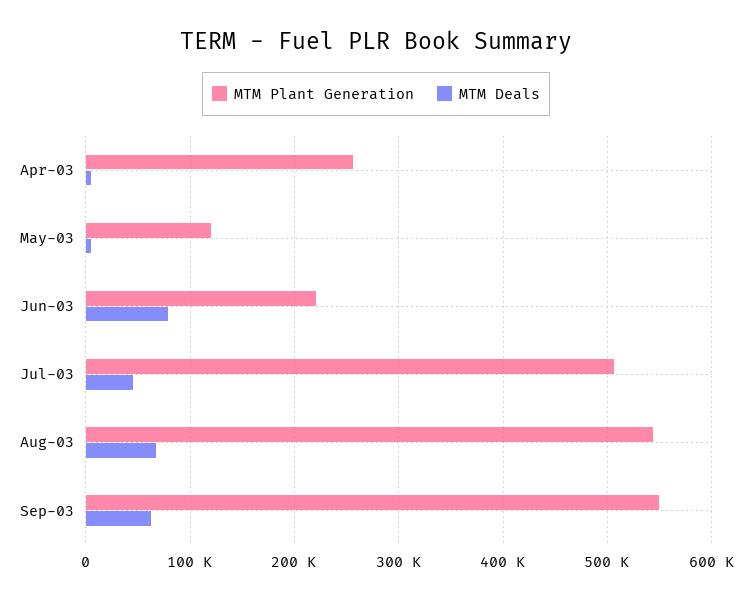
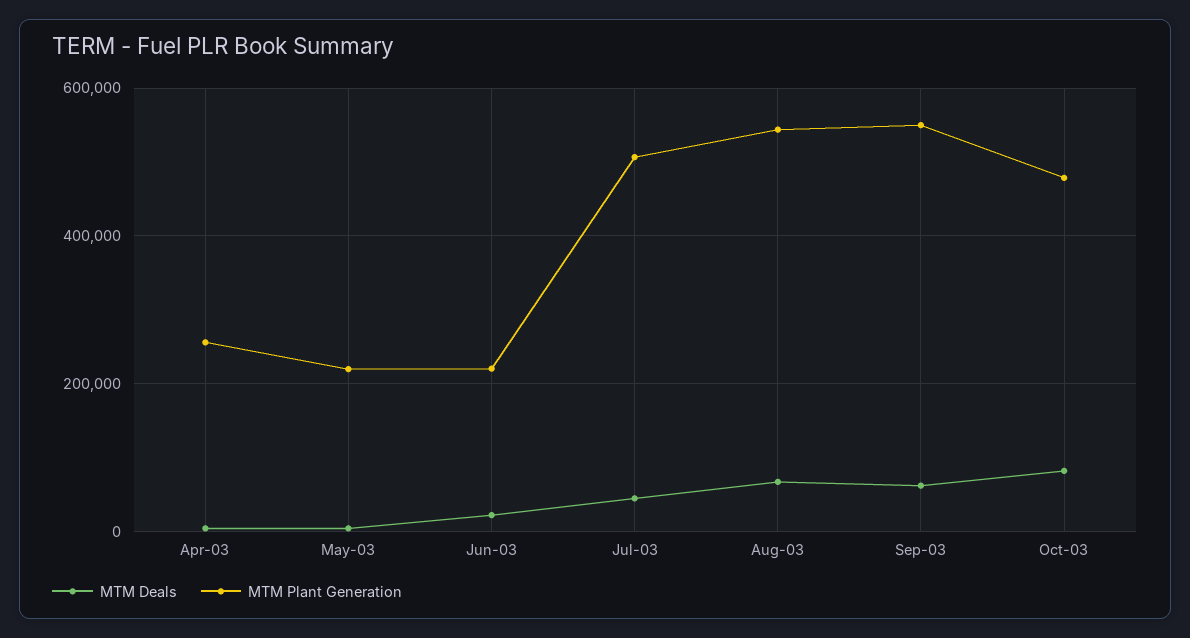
MTM Plant Generation, May-03: 120000 -> 220000
MTM Deals, Jun-03: 80000 -> 20000
MTM Deals, Oct-03: none -> 80000
MTM Plant Generation, Oct-03: none -> 480000

